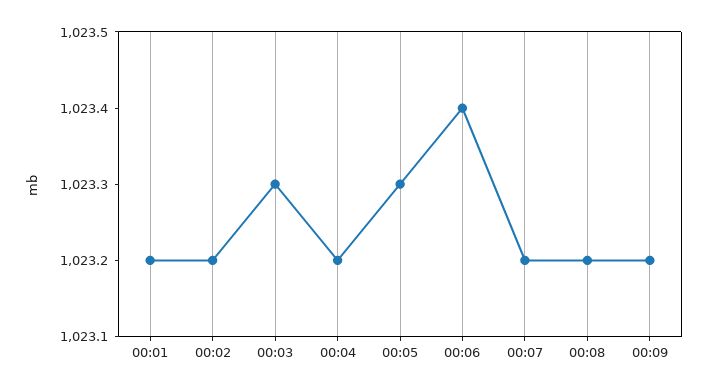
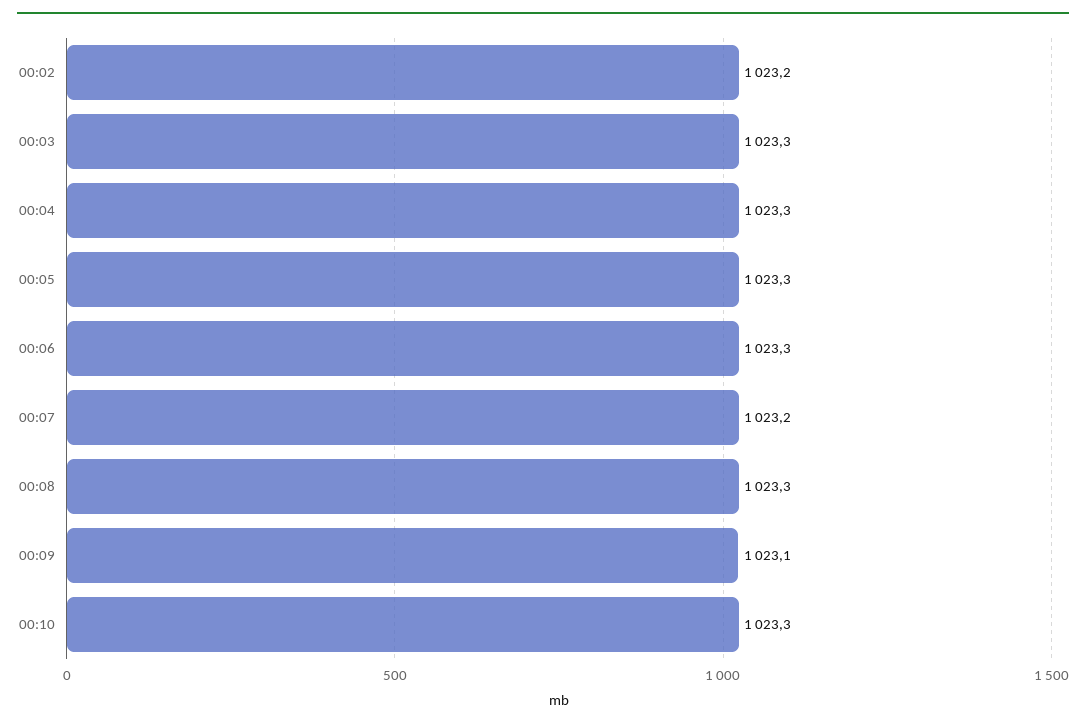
00:01: 1023.2 -> none
00:04: 1023.2 -> 1023.3
00:06: 1023.4 -> 1023.3
00:08: 1023.2 -> 1023.3
00:09: 1023.2 -> 1023.1
00:10: none -> 1023.3

